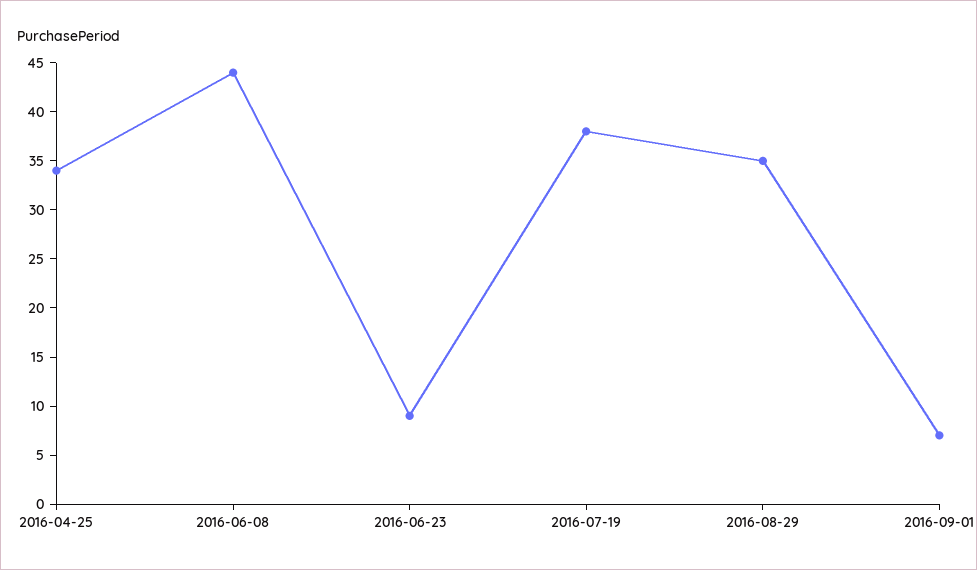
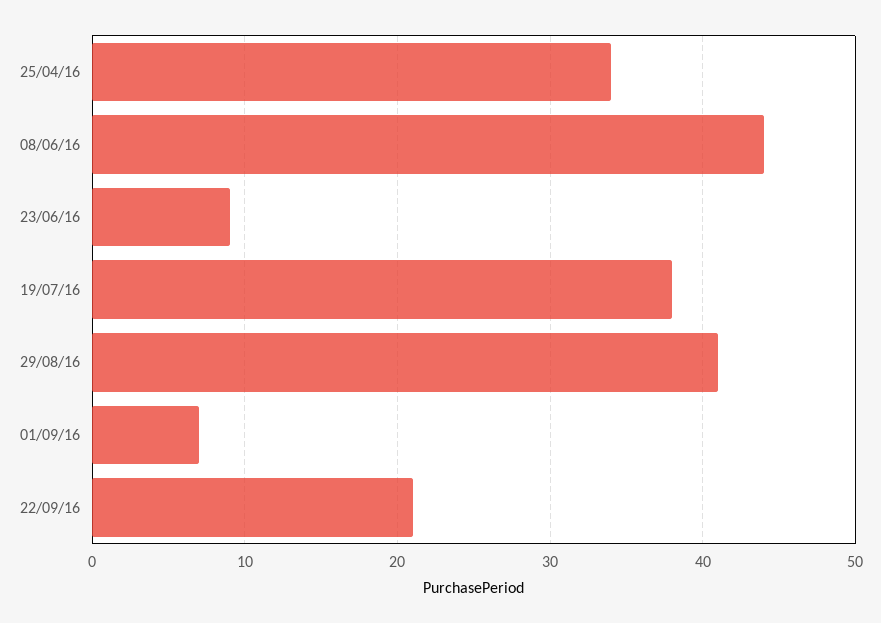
2016-08-29: 35 -> 41
22/09/16: none -> 21

